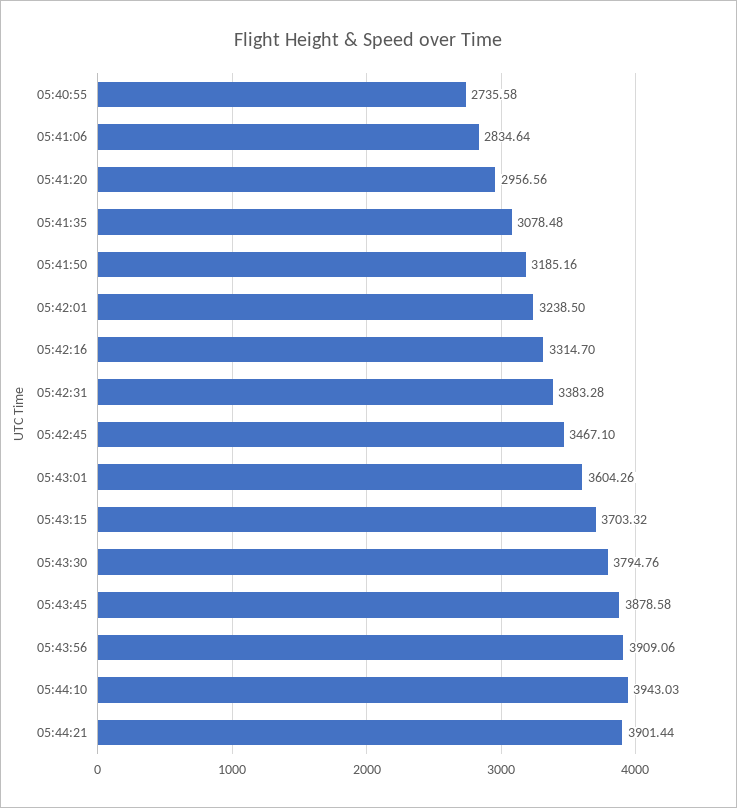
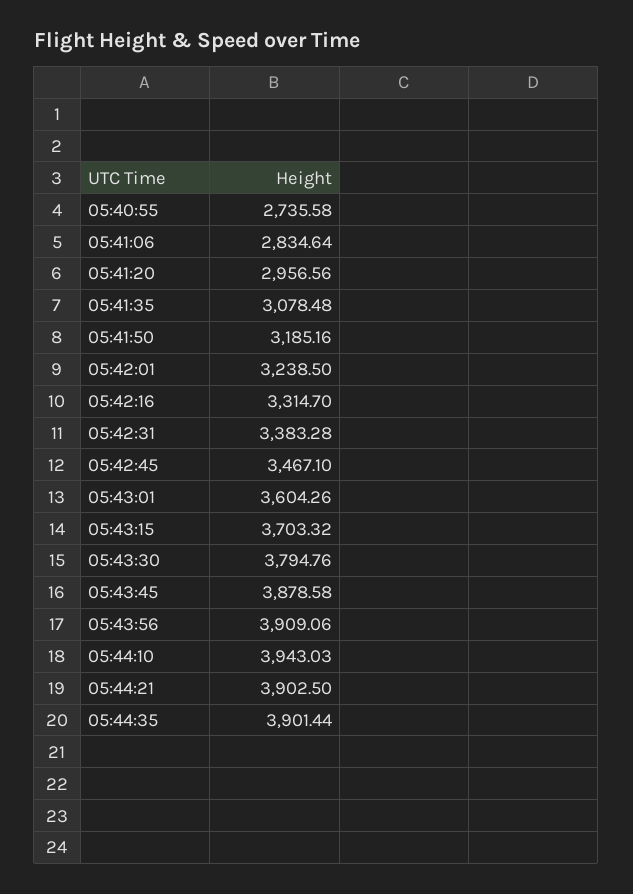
05:44:21: 3901.44 -> 3902.5
05:44:35: none -> 3901.44

